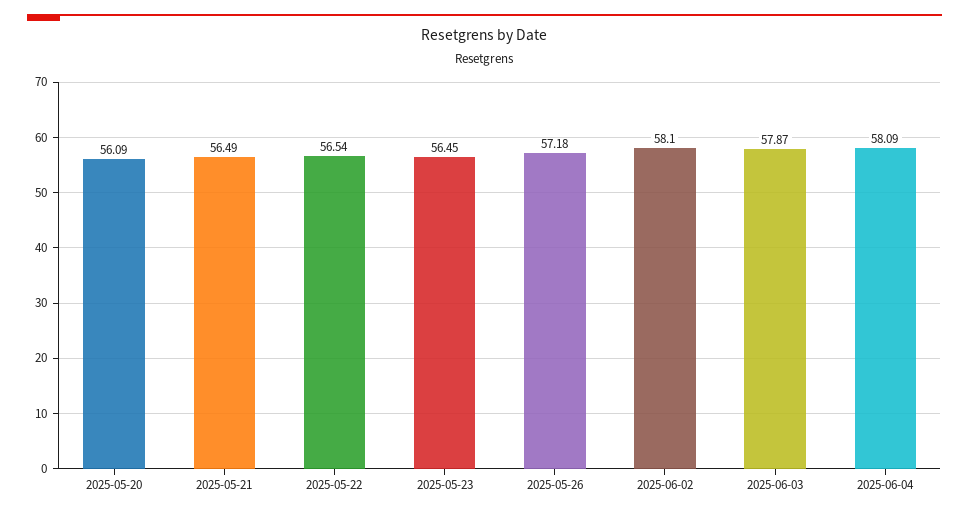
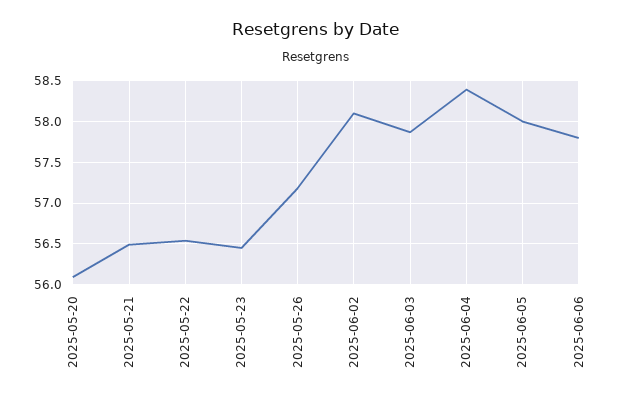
2025-06-04: 58.09 -> 58.4
2025-06-05: none -> 58
2025-06-06: none -> 57.8

